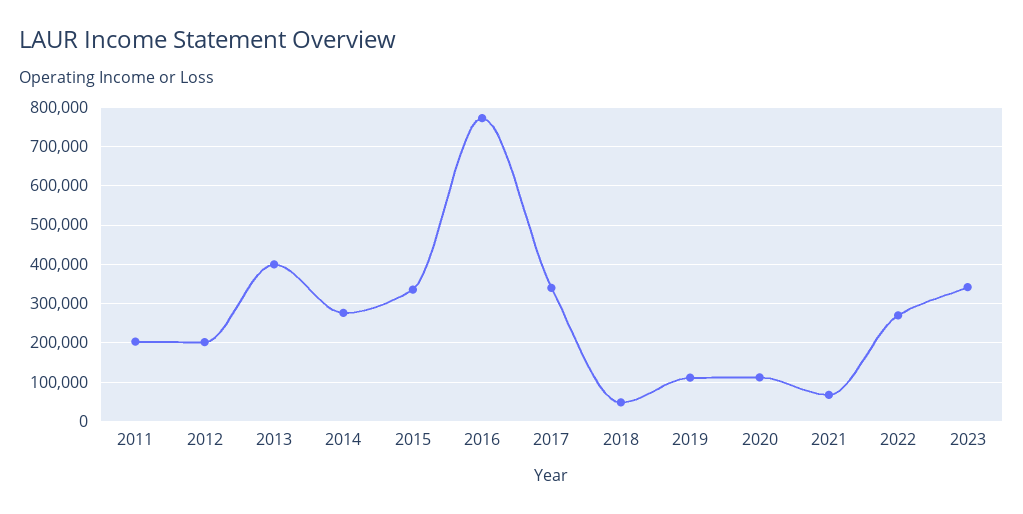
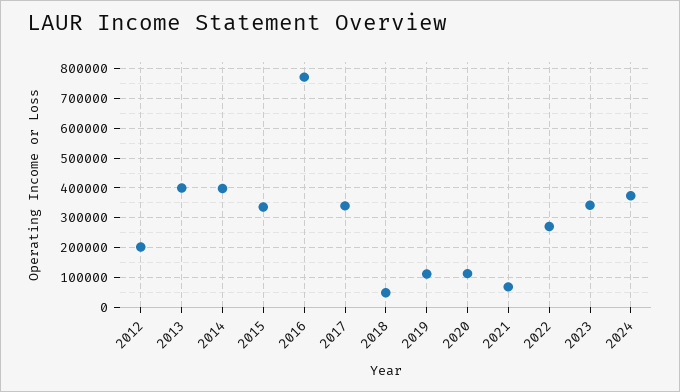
2011: 200000 -> none
2014: 280000 -> 400000
2024: none -> 375000

